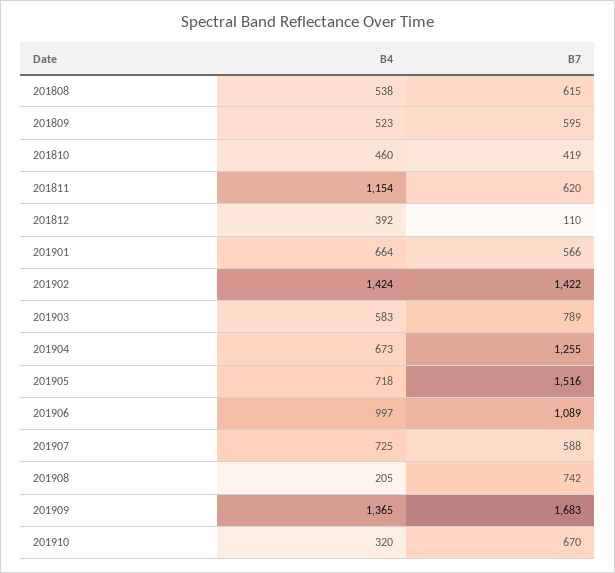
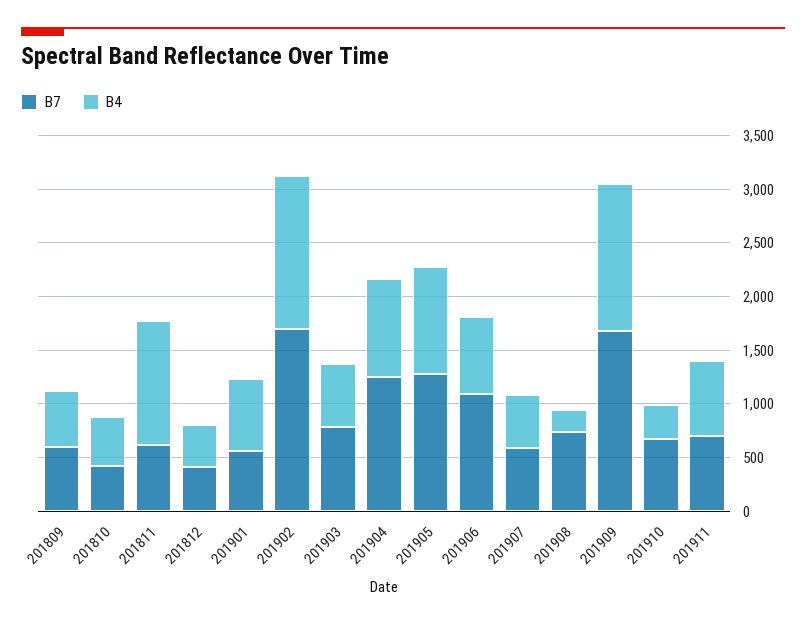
B4, 201808: 538 -> none
B7, 201808: 615 -> none
B7, 201812: 110 -> 400
B7, 201902: 1422 -> 1700
B4, 201904: 673 -> 900
B4, 201905: 718 -> 1000
B7, 201905: 1516 -> 1300
B4, 201906: 997 -> 700
B4, 201907: 725 -> 500
B7, 201911: none -> 700
B4, 201911: none -> 700

